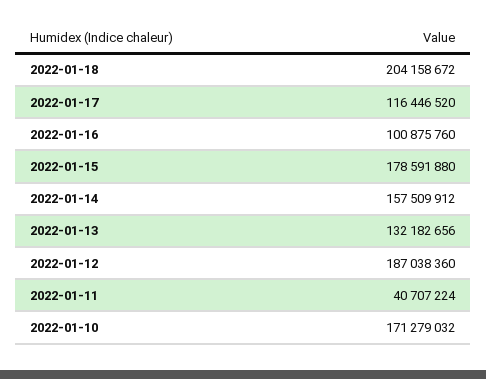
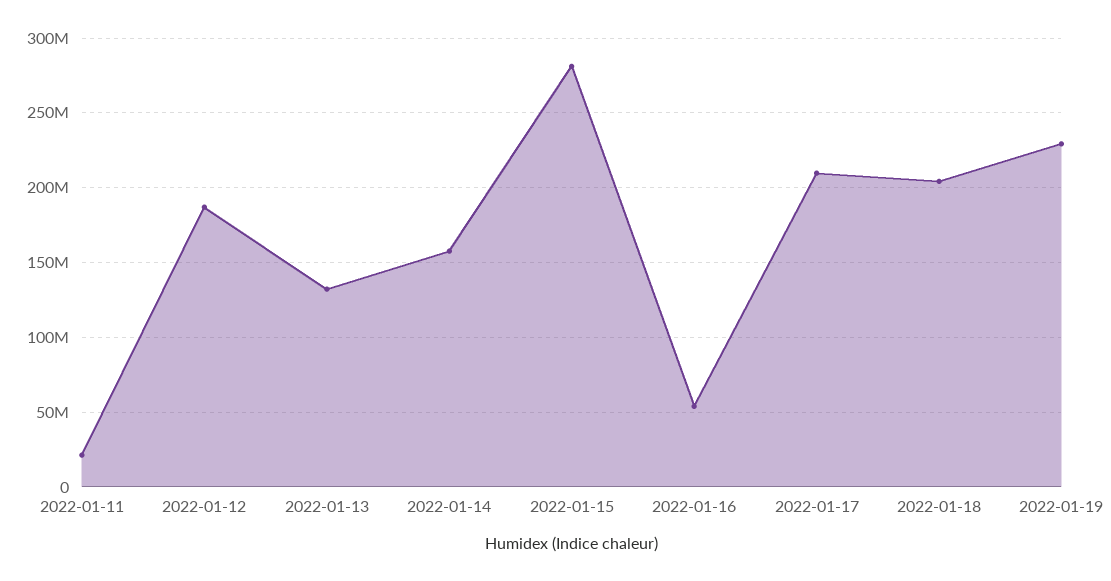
2022-01-17: 116446520 -> 210000000
2022-01-16: 100875760 -> 55000000
2022-01-15: 178591880 -> 280000000
2022-01-11: 40707224 -> 20000000
2022-01-10: 171279032 -> none
2022-01-19: none -> 230000000

